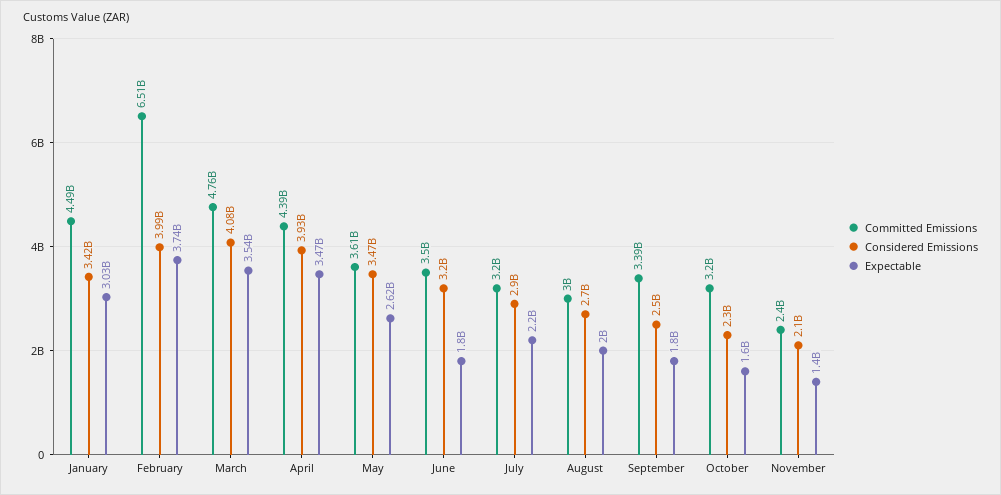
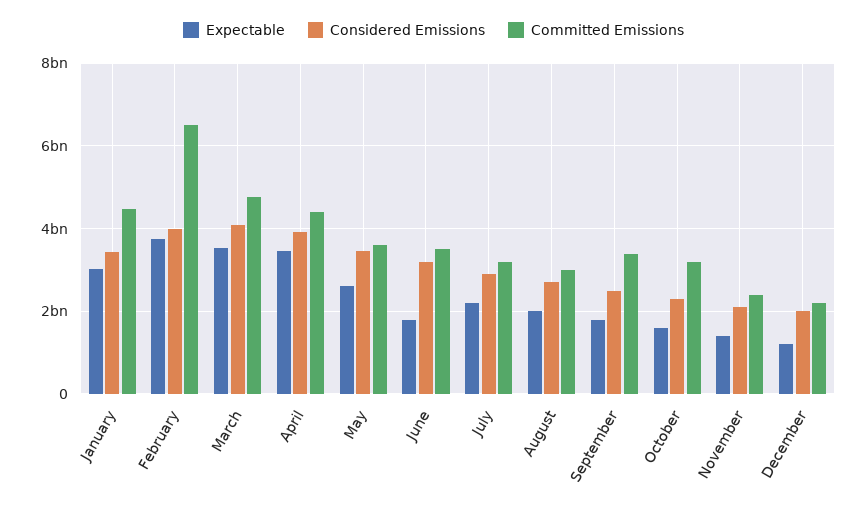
Expectable, December: none -> 1200000000
Considered Emissions, December: none -> 2000000000
Committed Emissions, December: none -> 2200000000

